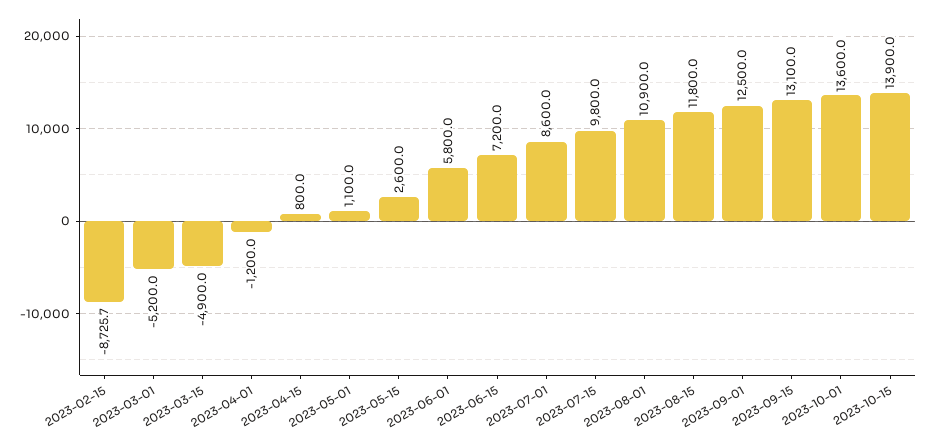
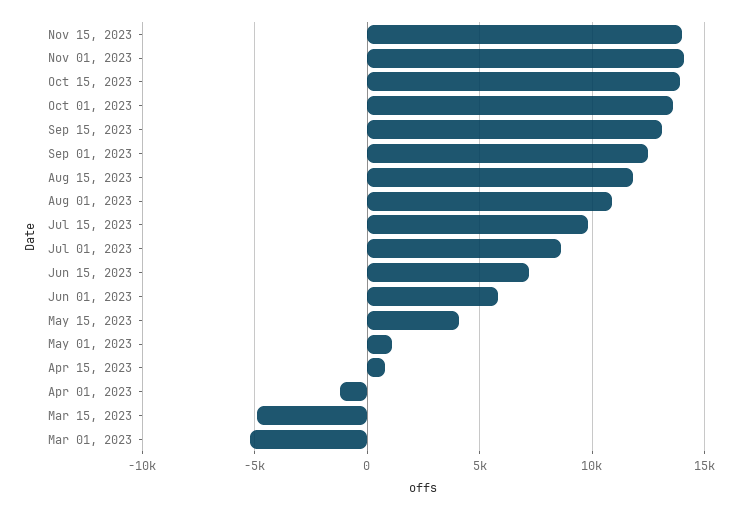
2023-02-15: -8725.7 -> none
2023-05-15: 2600 -> 4000
Nov 15, 2023: none -> 14000
Nov 01, 2023: none -> 14000

